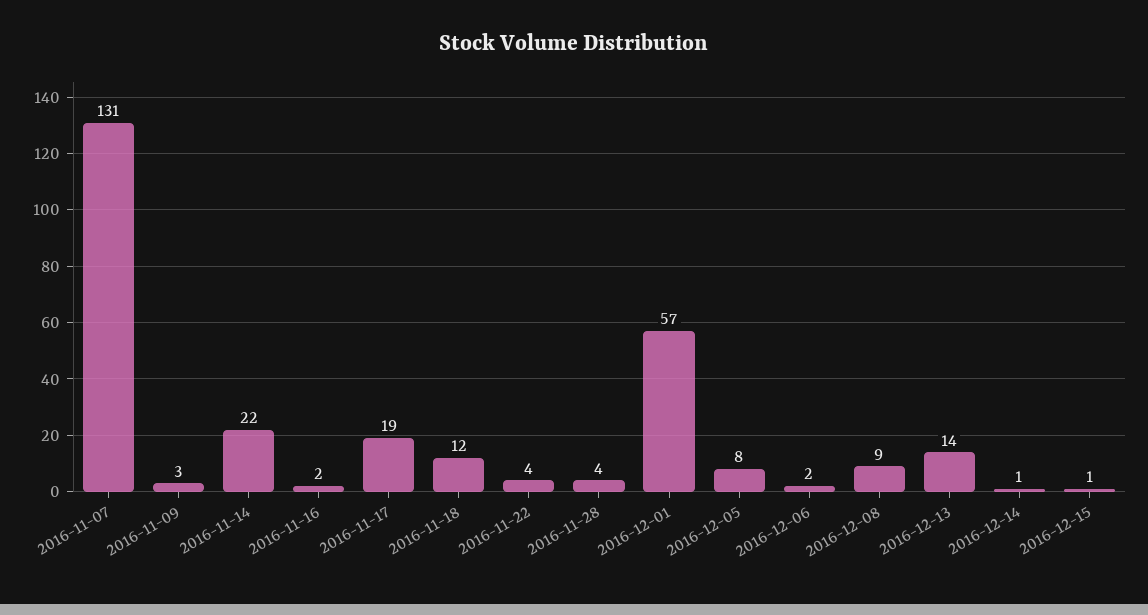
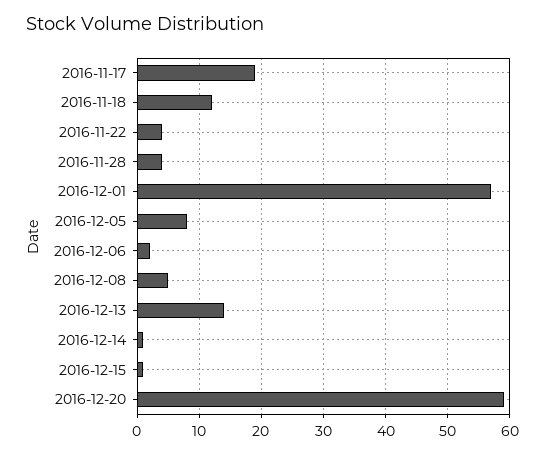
2016-11-07: 131 -> none
2016-11-09: 3 -> none
2016-11-14: 22 -> none
2016-11-16: 2 -> none
2016-12-08: 9 -> 5
2016-12-20: none -> 59

